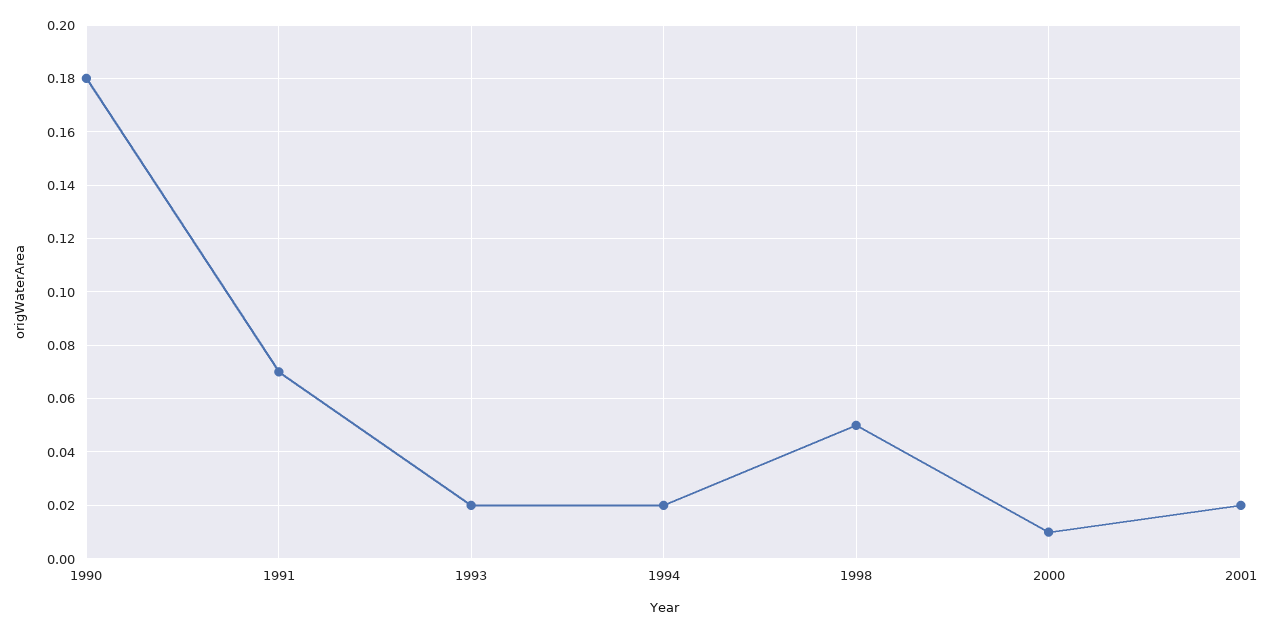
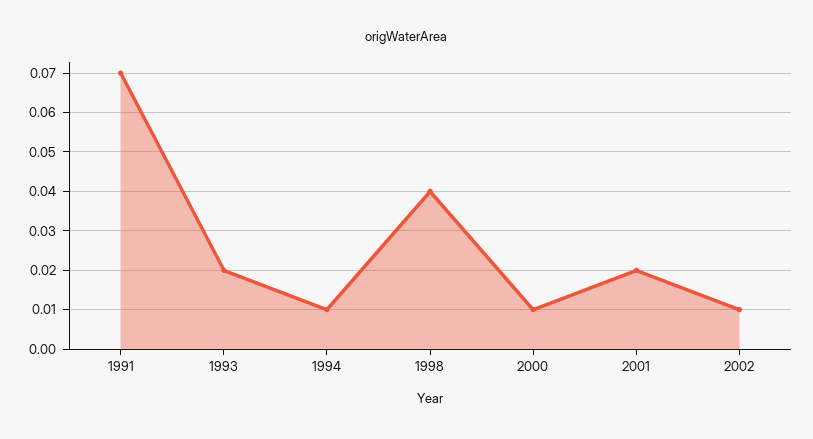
1990: 0.18 -> none
1994: 0.02 -> 0.01
1998: 0.05 -> 0.04
2002: none -> 0.01

